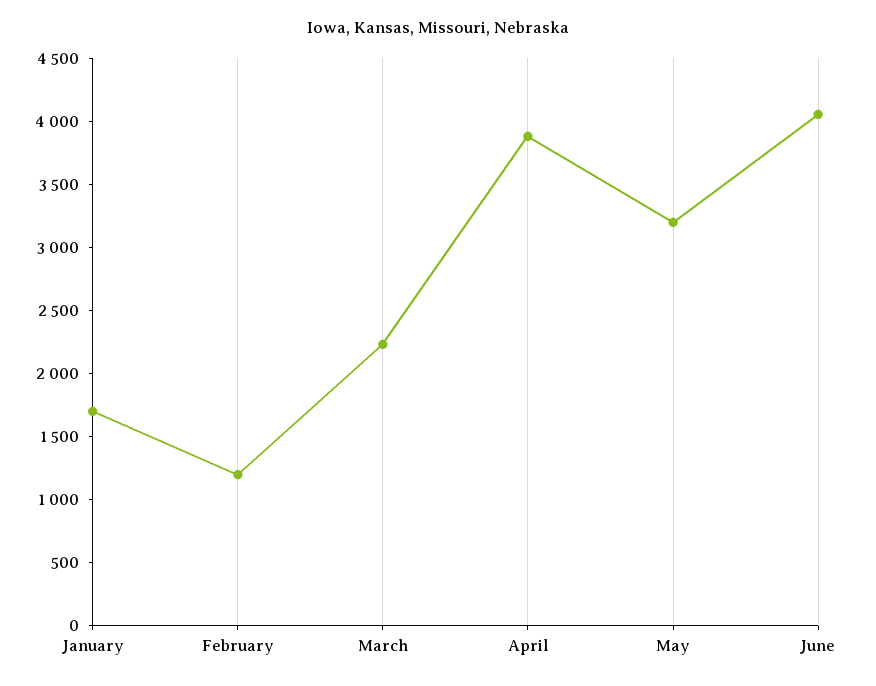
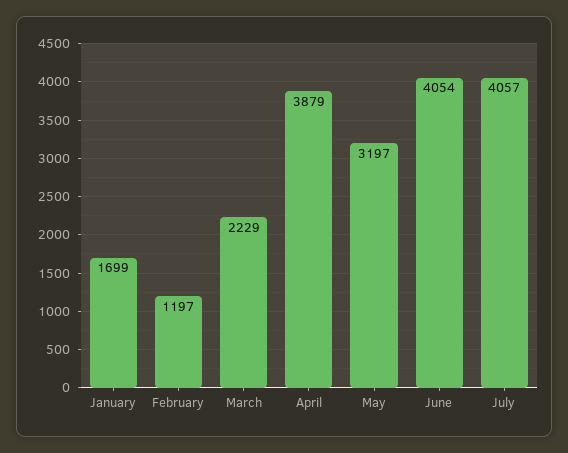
July: none -> 4057

